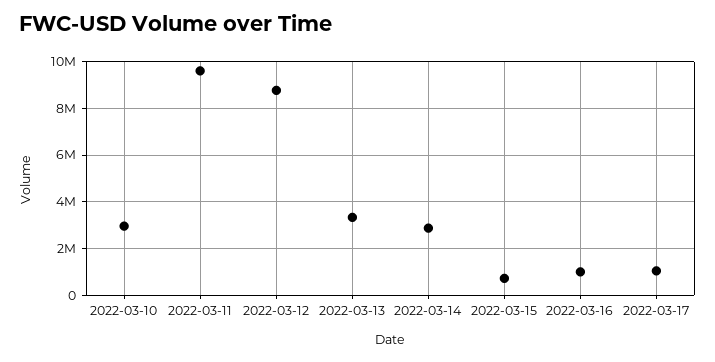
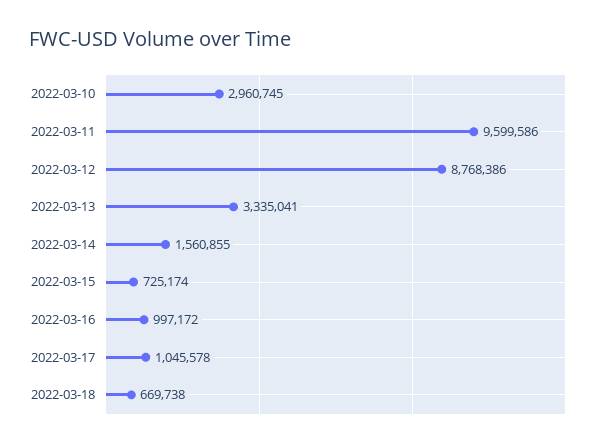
2022-03-14: 3000000 -> 1560855
2022-03-18: none -> 669738

